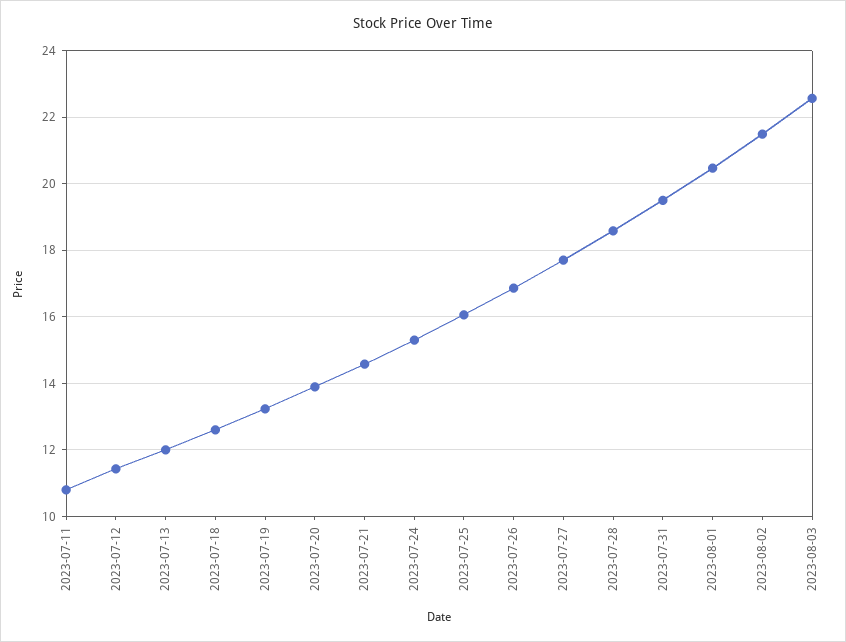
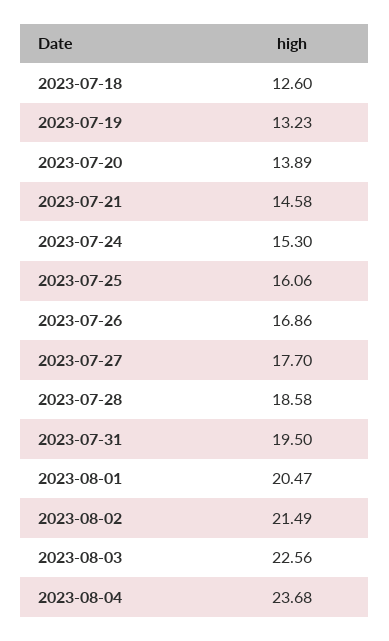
2023-07-11: 10.8 -> none
2023-07-12: 11.4 -> none
2023-07-13: 12 -> none
2023-08-04: none -> 23.68

